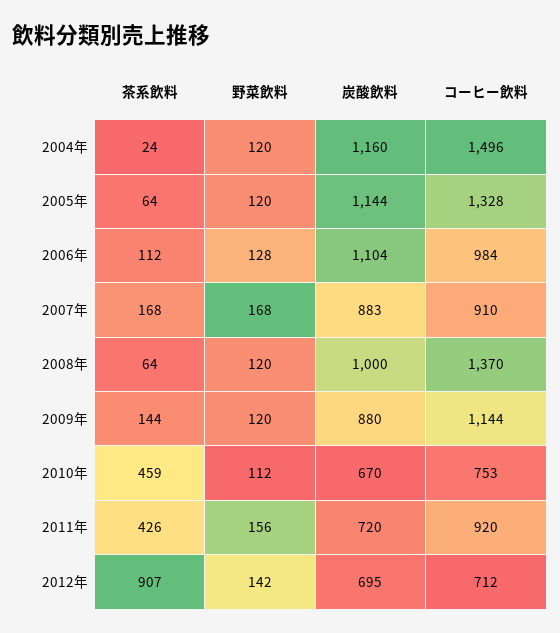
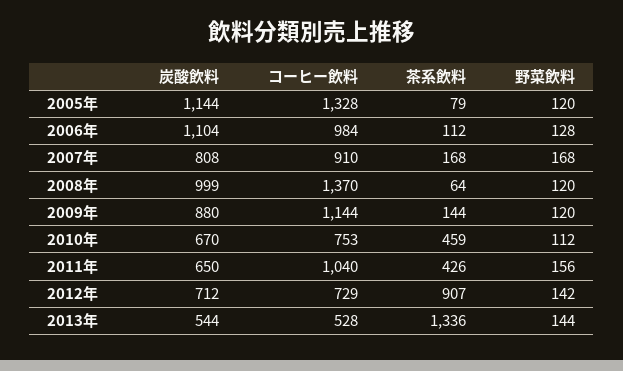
茶系飲料, 2004年: 24 -> none
野菜飲料, 2004年: 120 -> none
炭酸飲料, 2004年: 1160 -> none
コーヒー飲料, 2004年: 1496 -> none
茶系飲料, 2005年: 64 -> 79
炭酸飲料, 2007年: 883 -> 808
炭酸飲料, 2008年: 1000 -> 999
炭酸飲料, 2011年: 720 -> 650
コーヒー飲料, 2011年: 920 -> 1040
炭酸飲料, 2012年: 695 -> 712
コーヒー飲料, 2012年: 712 -> 729
炭酸飲料, 2013年: none -> 544
コーヒー飲料, 2013年: none -> 528
茶系飲料, 2013年: none -> 1336
野菜飲料, 2013年: none -> 144

